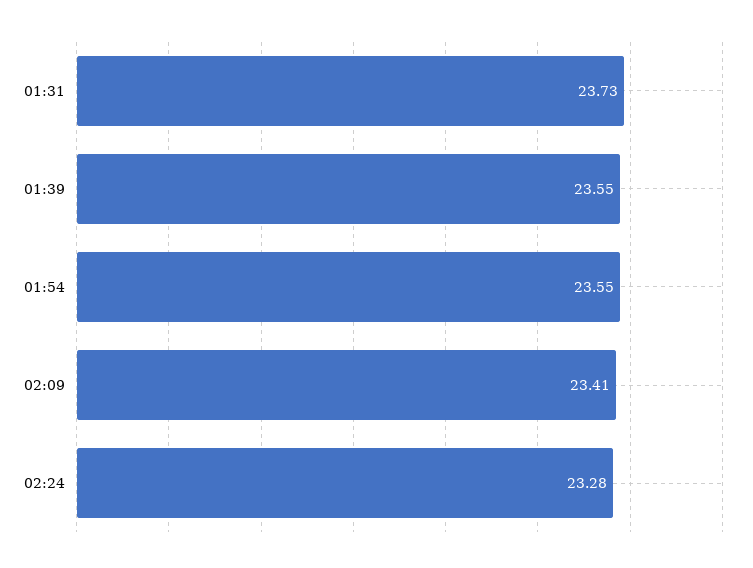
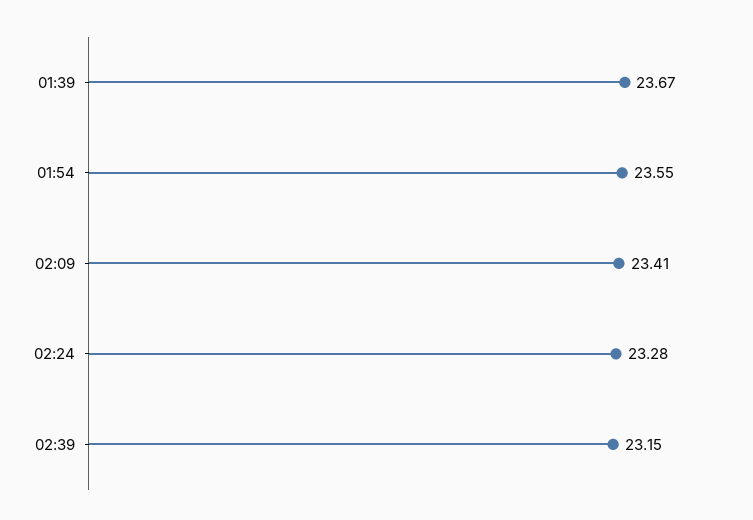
01:31: 23.73 -> none
01:39: 23.55 -> 23.67
02:39: none -> 23.15

